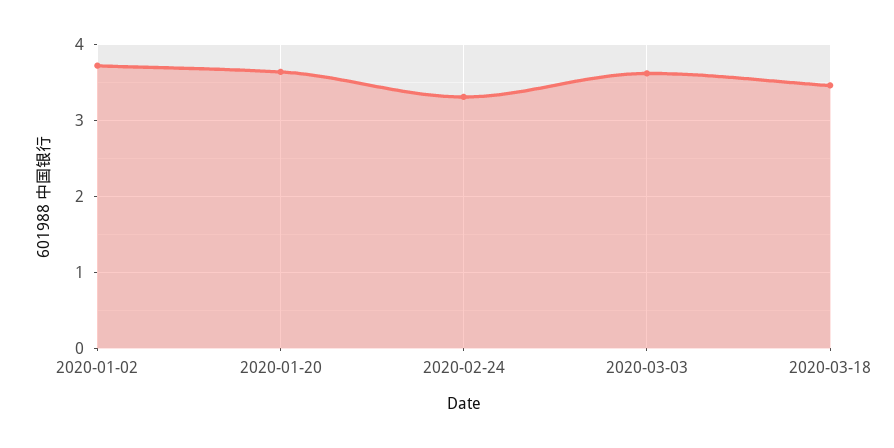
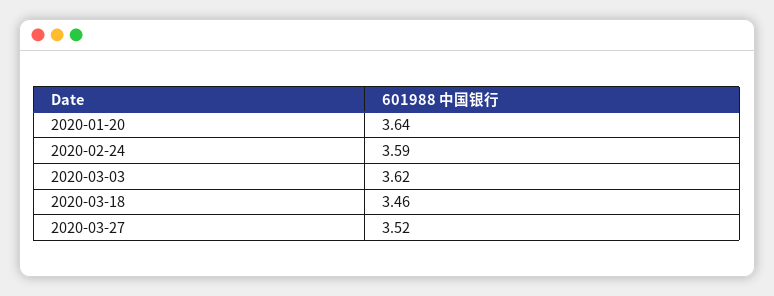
2020-01-02: 3.7 -> none
2020-02-24: 3.3 -> 3.59
2020-03-27: none -> 3.52

